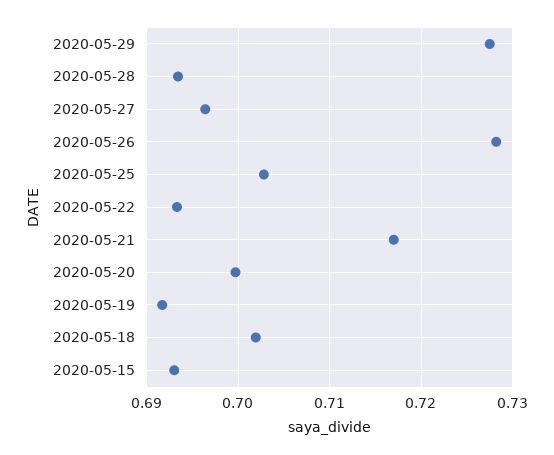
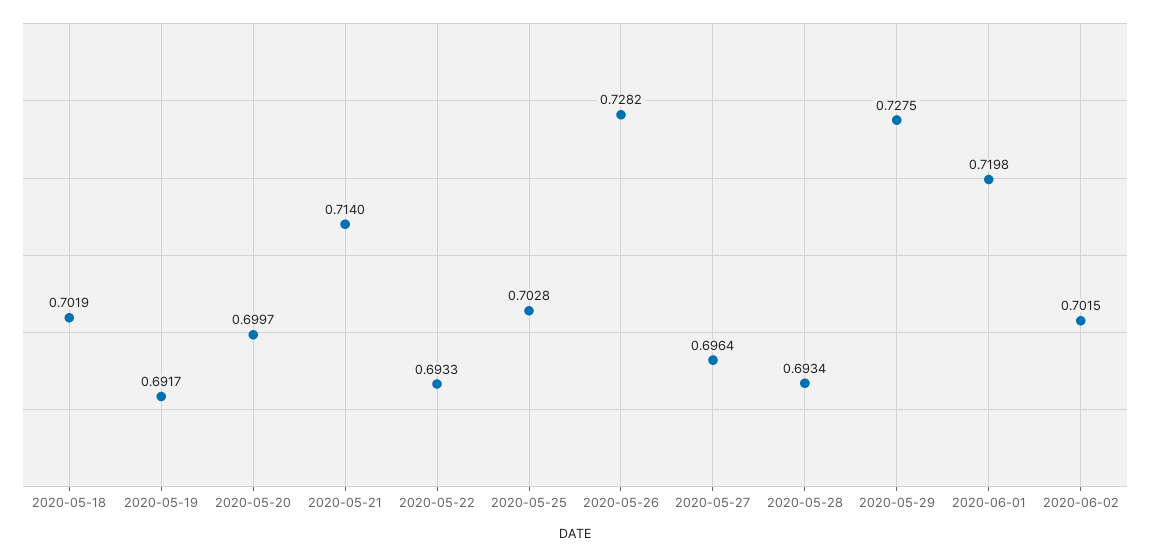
2020-05-21: 0.717 -> 0.714
2020-05-15: 0.693 -> none
2020-06-01: none -> 0.7198
2020-06-02: none -> 0.7015

